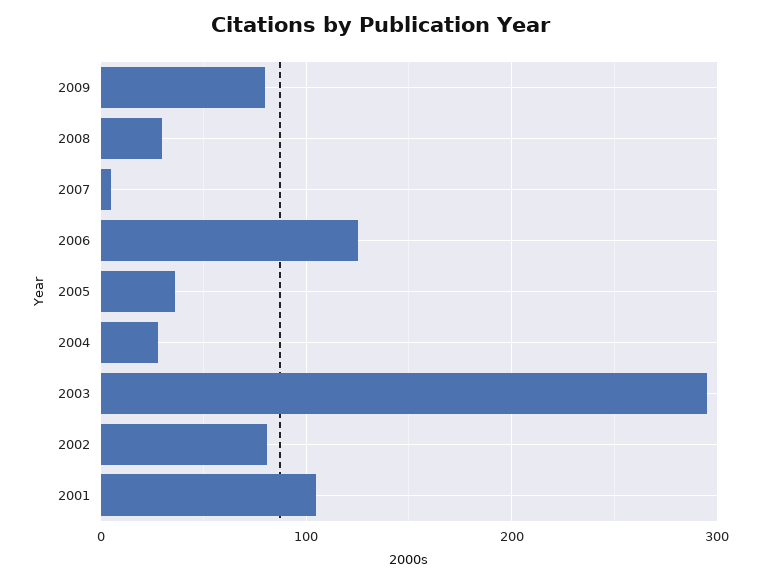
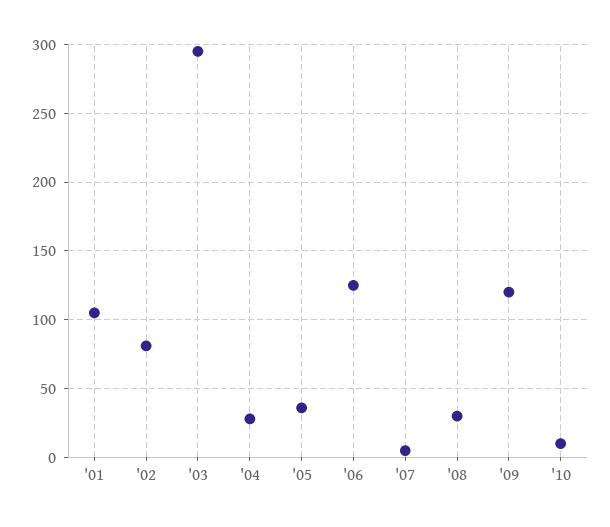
2009: 80 -> 120
'10: none -> 10

